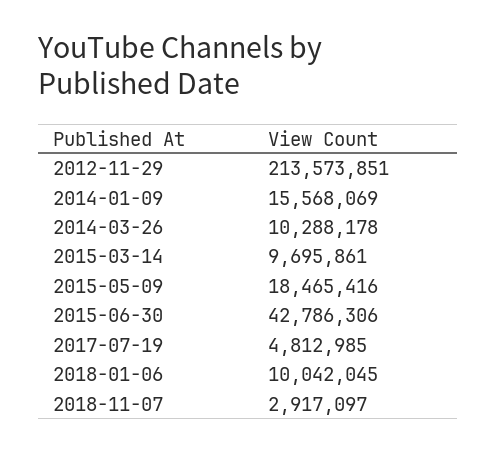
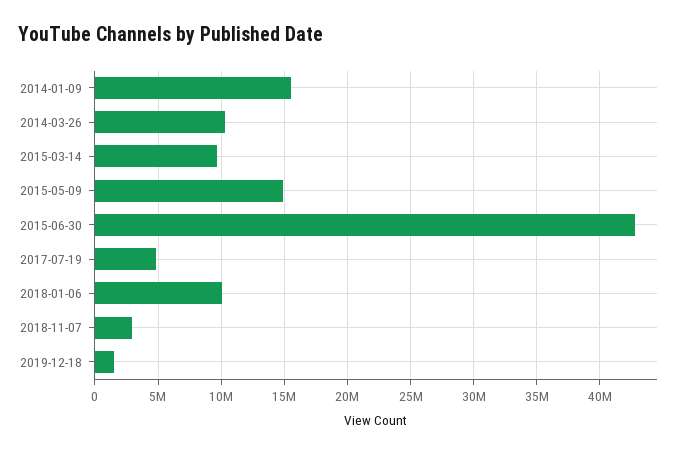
2012-11-29: 213573851 -> none
2015-05-09: 18465416 -> 15000000
2019-12-18: none -> 1500000

